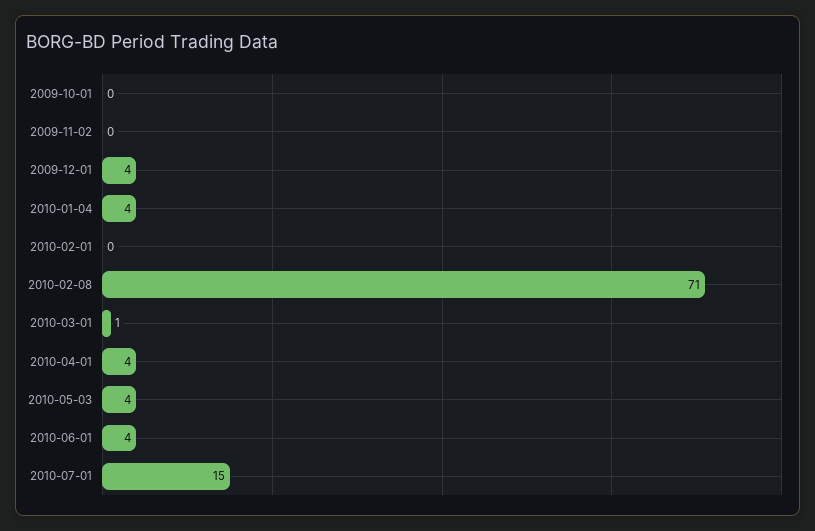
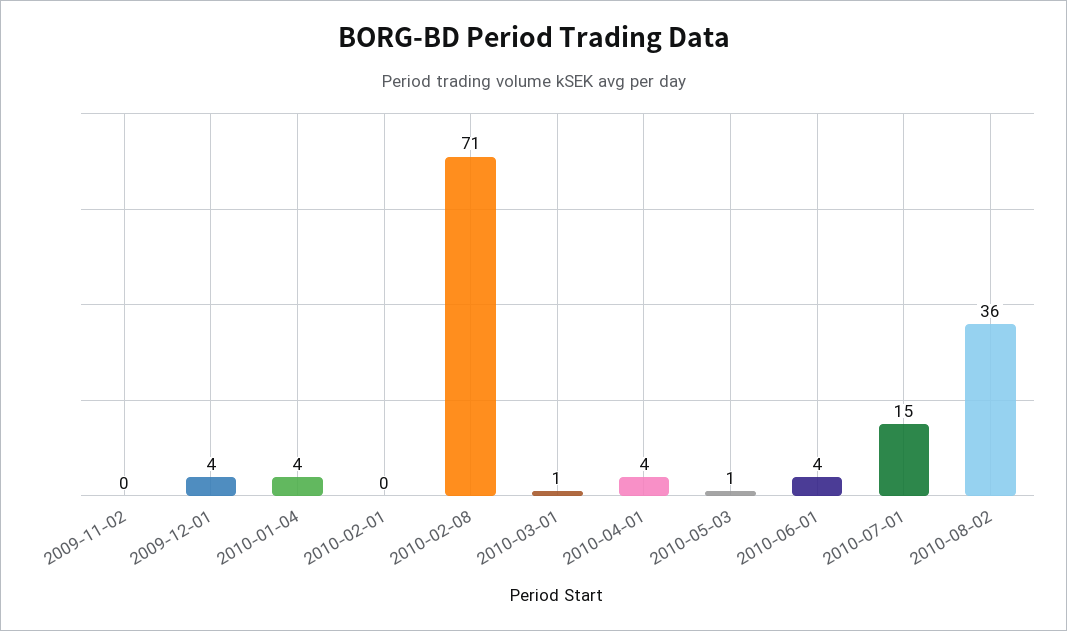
2009-10-01: 0 -> none
2010-05-03: 4 -> 1
2010-08-02: none -> 36

